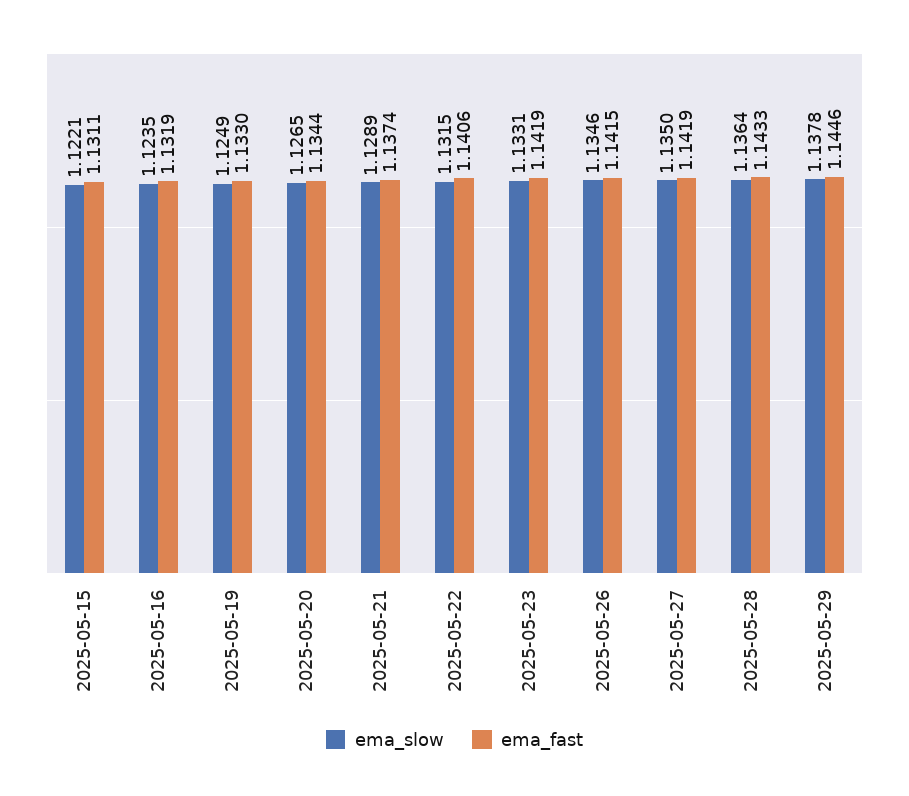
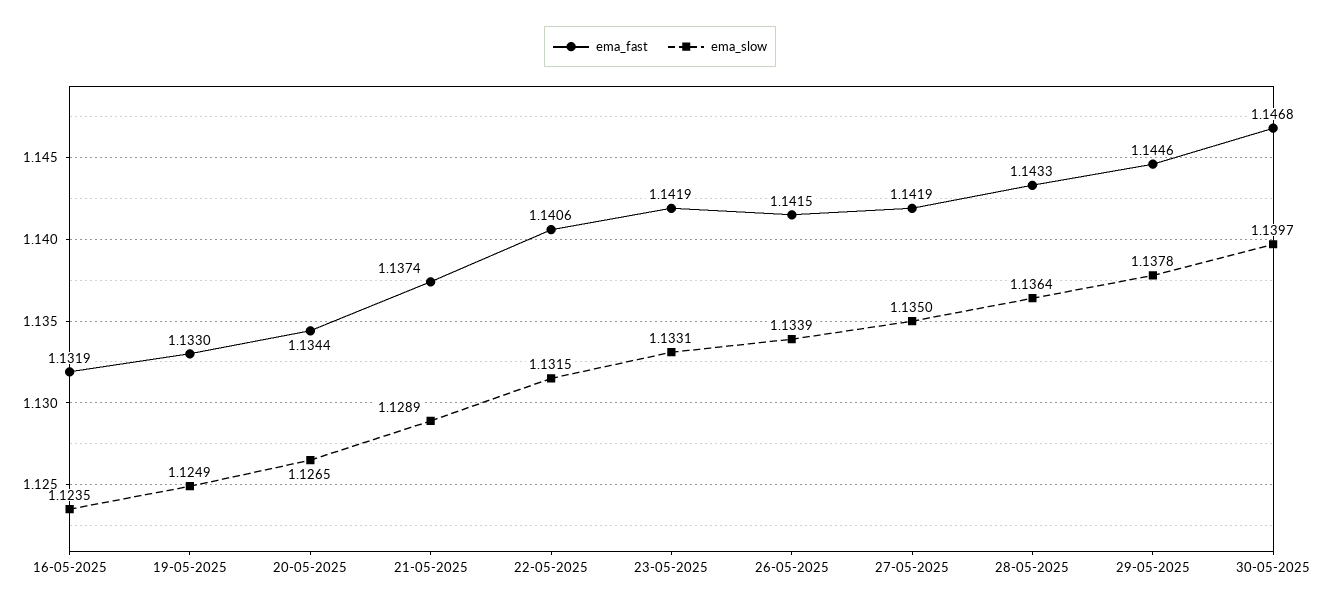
ema_slow, 2025-05-15: 1.1221 -> none
ema_fast, 2025-05-15: 1.1311 -> none
ema_slow, 2025-05-26: 1.1346 -> 1.1339
ema_fast, 30-05-2025: none -> 1.1468
ema_slow, 30-05-2025: none -> 1.1397

